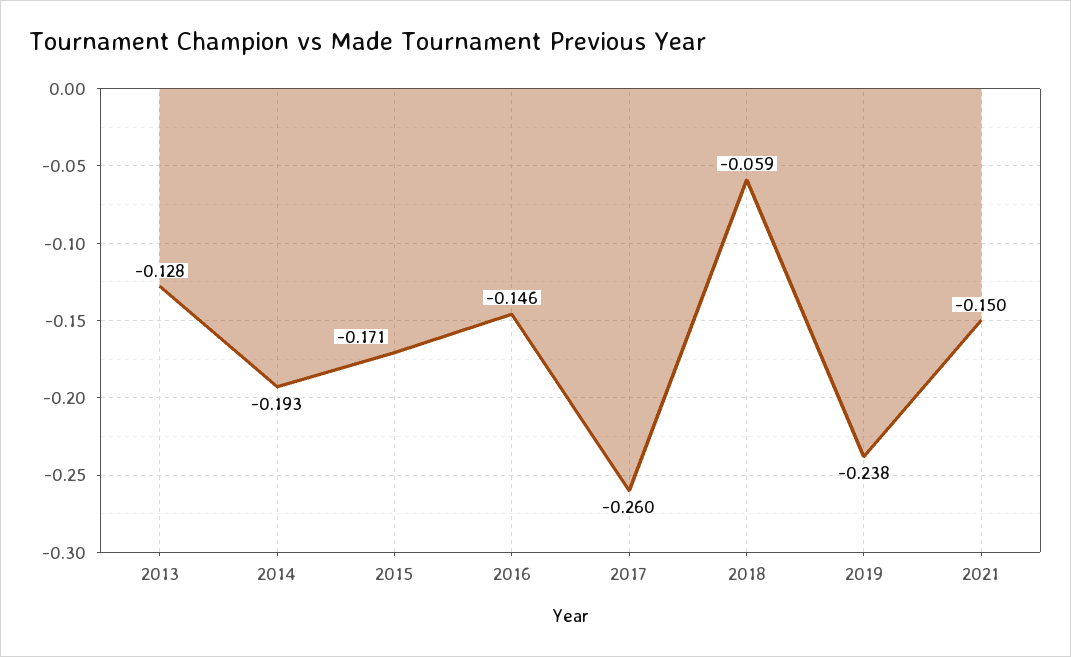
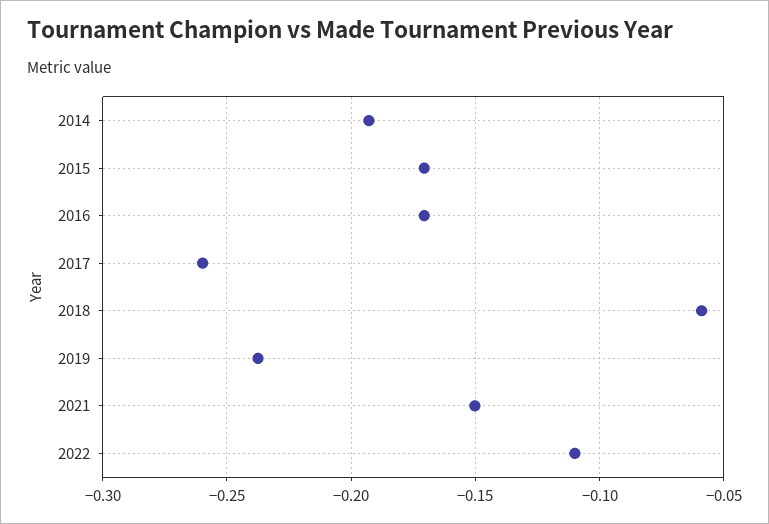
2013: -0.128 -> none
2016: -0.146 -> -0.17
2022: none -> -0.11

